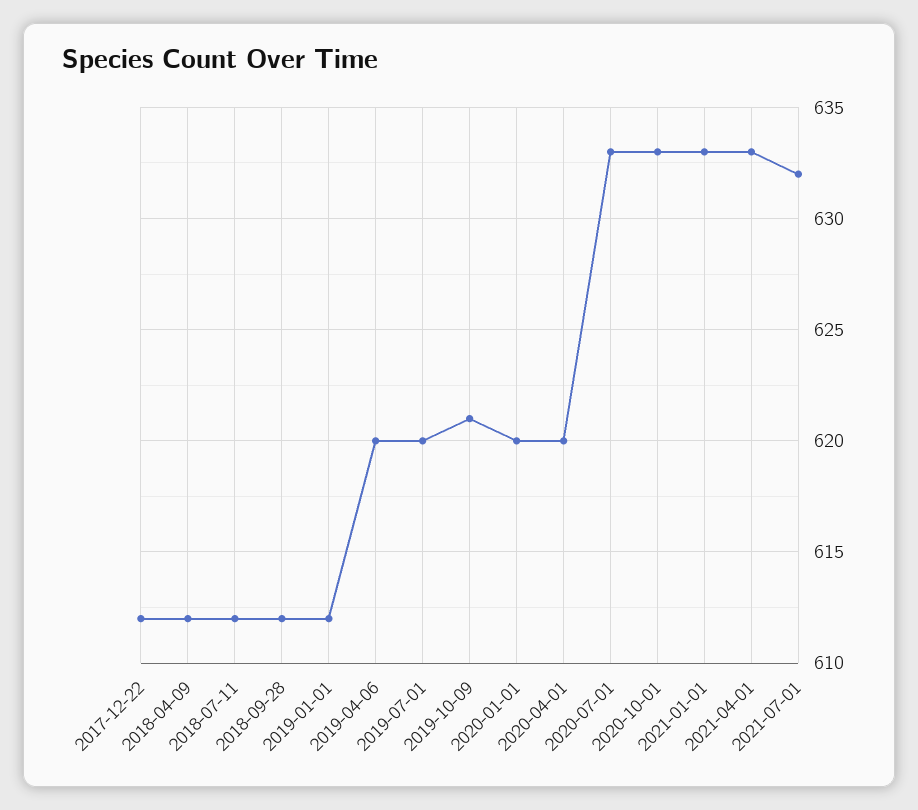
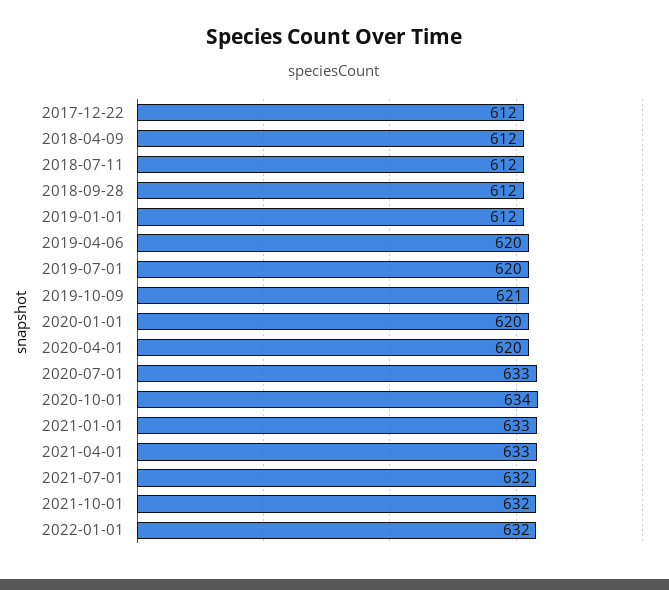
2020-10-01: 633 -> 634
2021-10-01: none -> 632
2022-01-01: none -> 632

